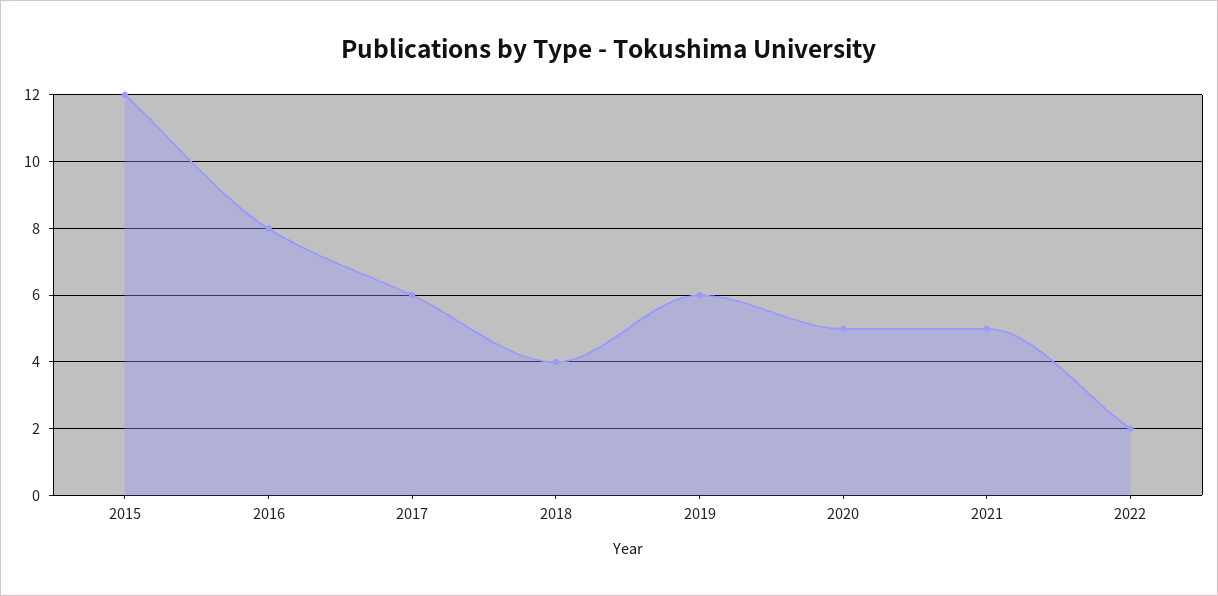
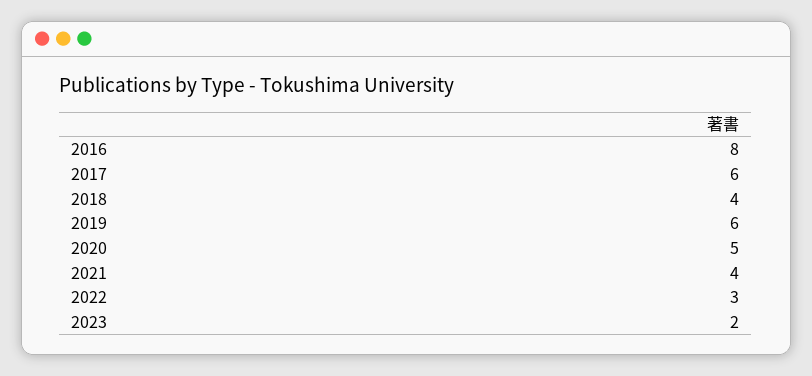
2015: 12 -> none
2021: 5 -> 4
2022: 2 -> 3
2023: none -> 2

